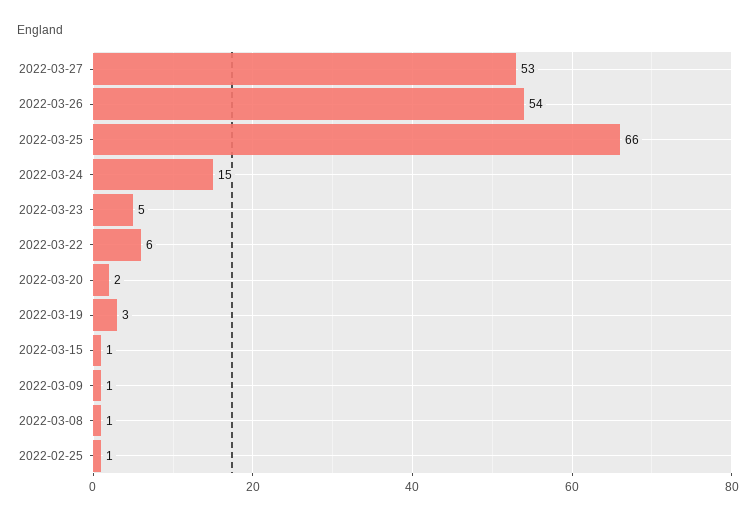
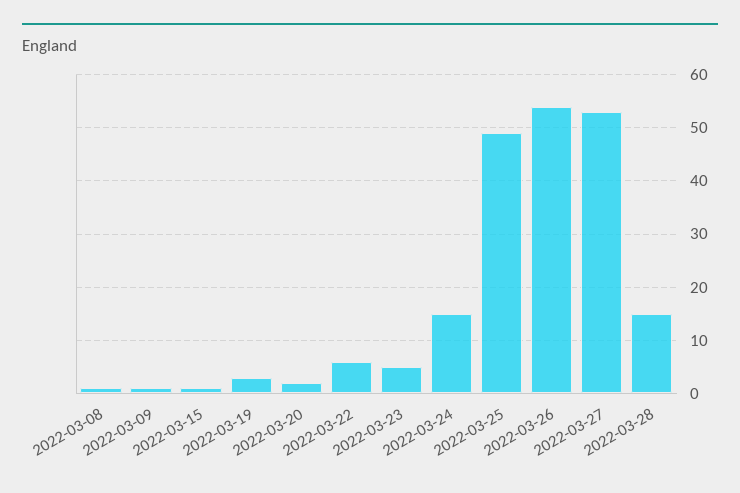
2022-03-25: 66 -> 50
2022-02-25: 1 -> none
2022-03-28: none -> 15

